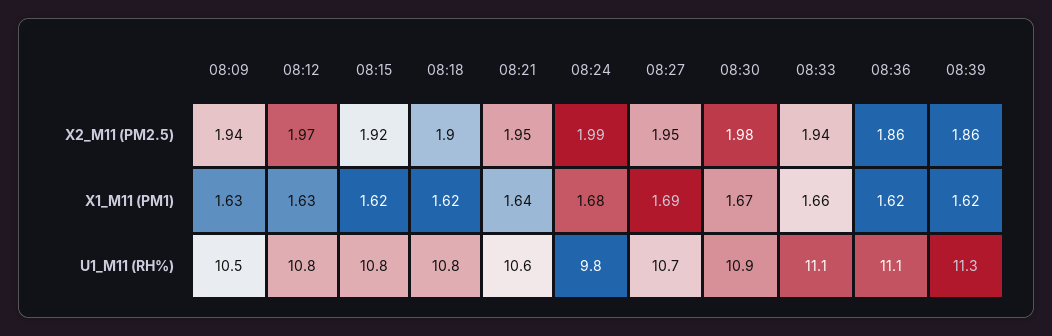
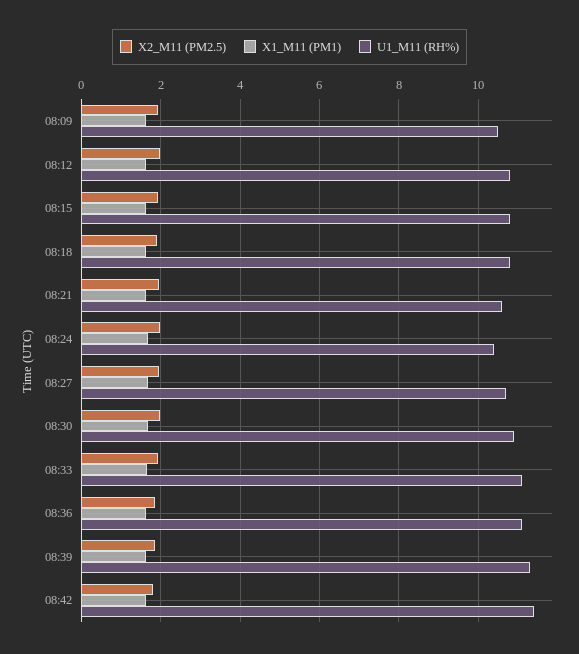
U1_M11 (RH%), 08:24: 9.8 -> 10.4
X2_M11 (PM2.5), 08:42: none -> 1.8
X1_M11 (PM1), 08:42: none -> 1.6
U1_M11 (RH%), 08:42: none -> 11.4

